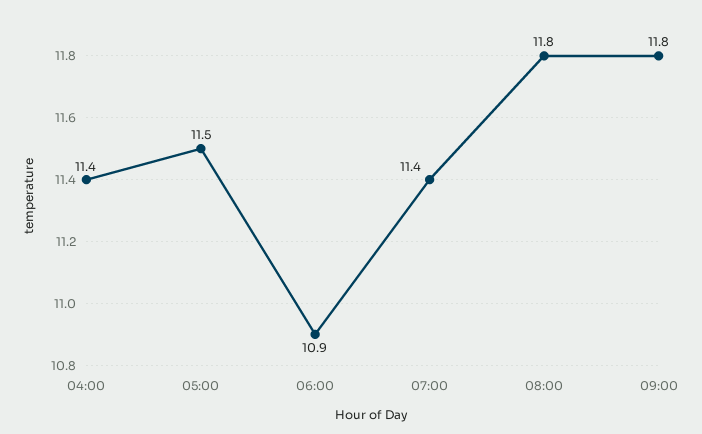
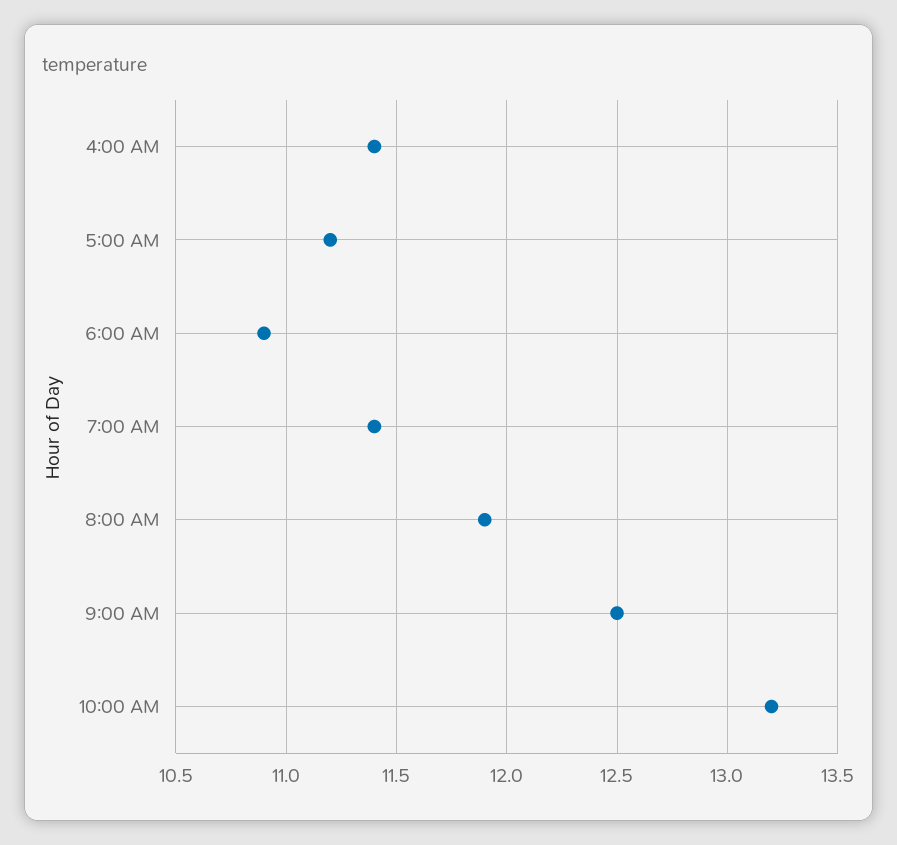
05:00: 11.5 -> 11.2
08:00: 11.8 -> 11.9
09:00: 11.8 -> 12.5
10:00 AM: none -> 13.2

